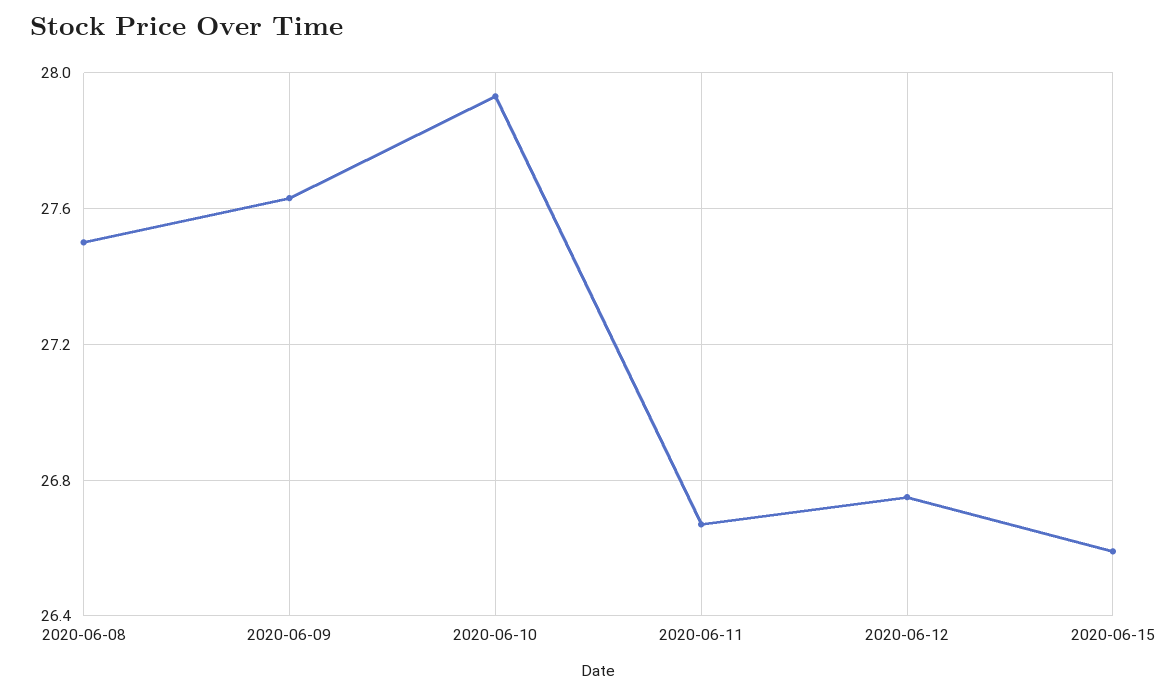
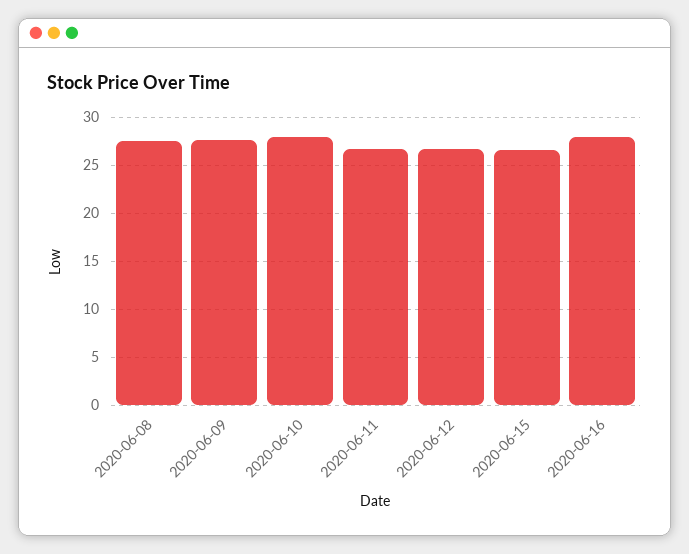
2020-06-16: none -> 28

